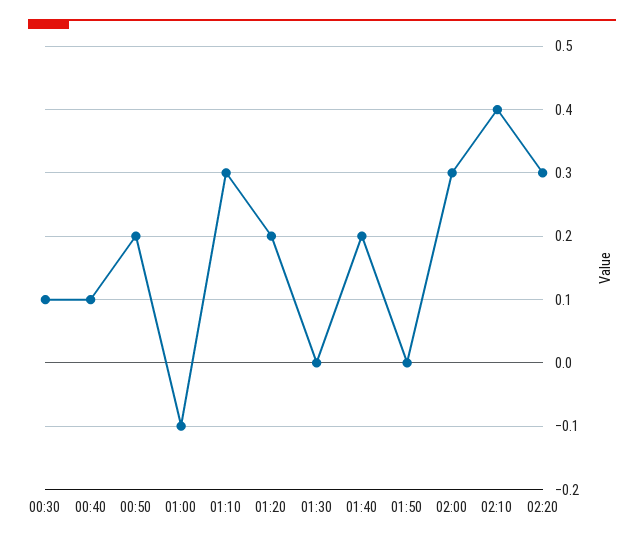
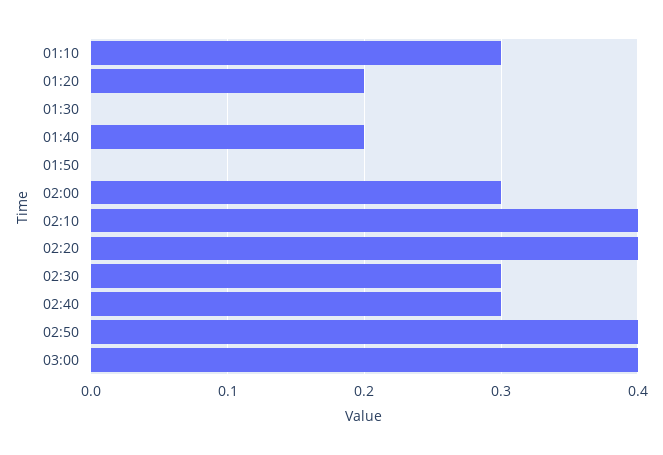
00:30: 0.1 -> none
00:40: 0.1 -> none
00:50: 0.2 -> none
01:00: -0.1 -> none
02:20: 0.3 -> 0.4
02:30: none -> 0.3
02:40: none -> 0.3
02:50: none -> 0.4
03:00: none -> 0.4

